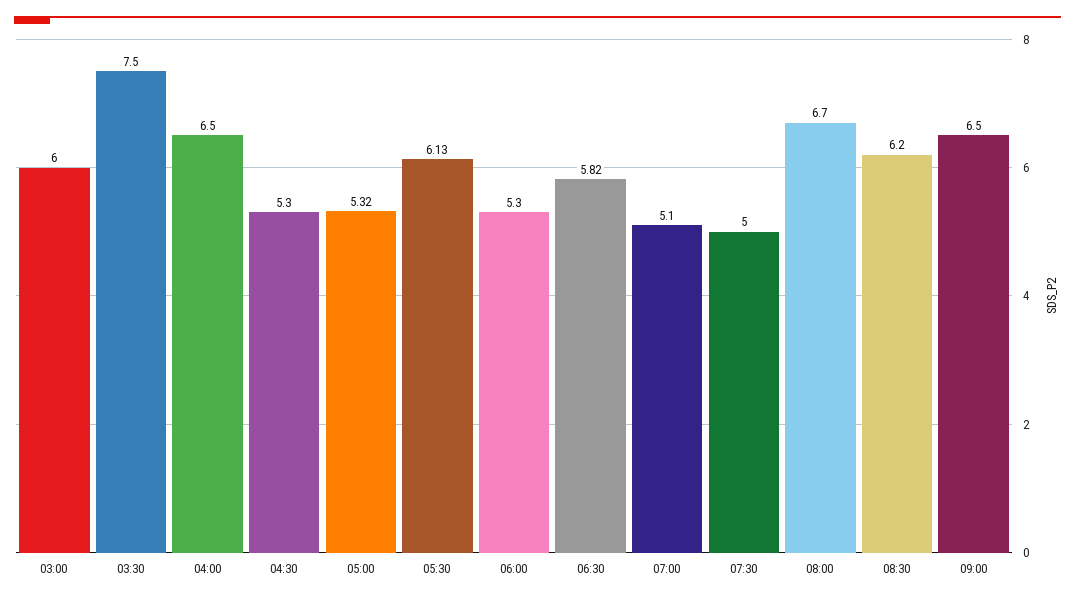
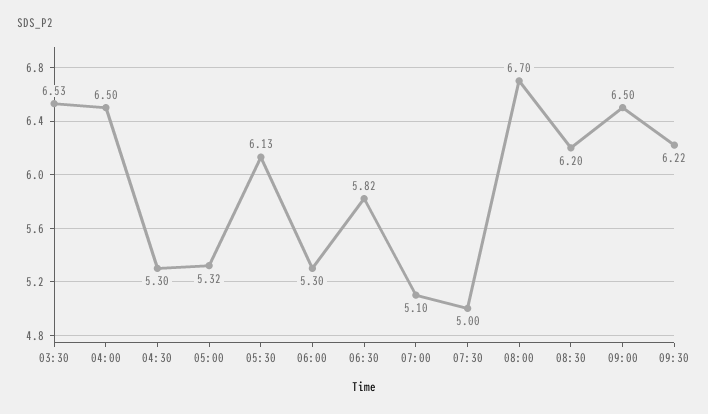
03:00: 6 -> none
03:30: 7.5 -> 6.53
09:30: none -> 6.22

